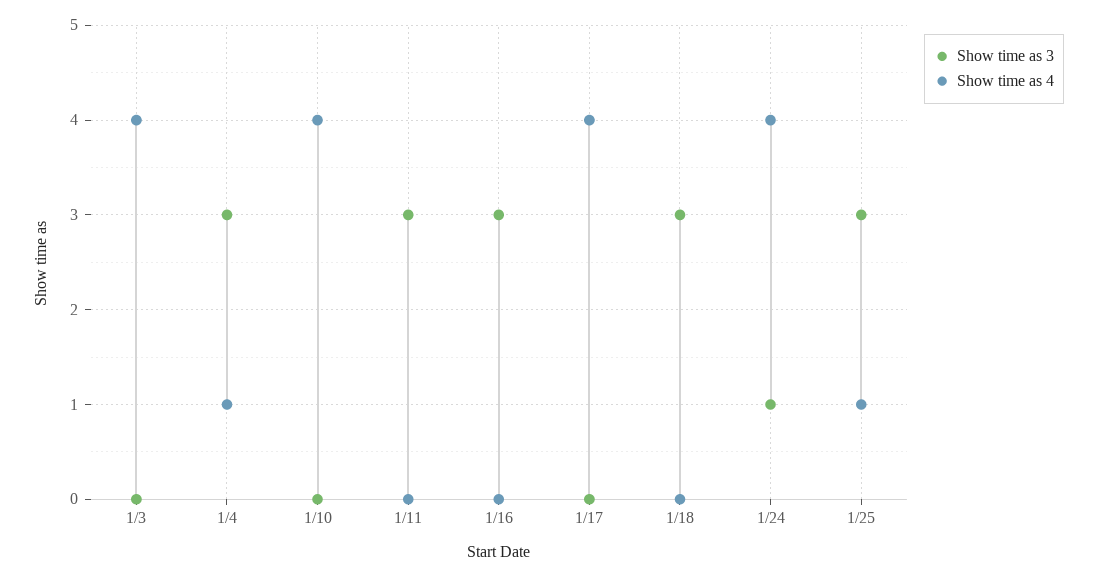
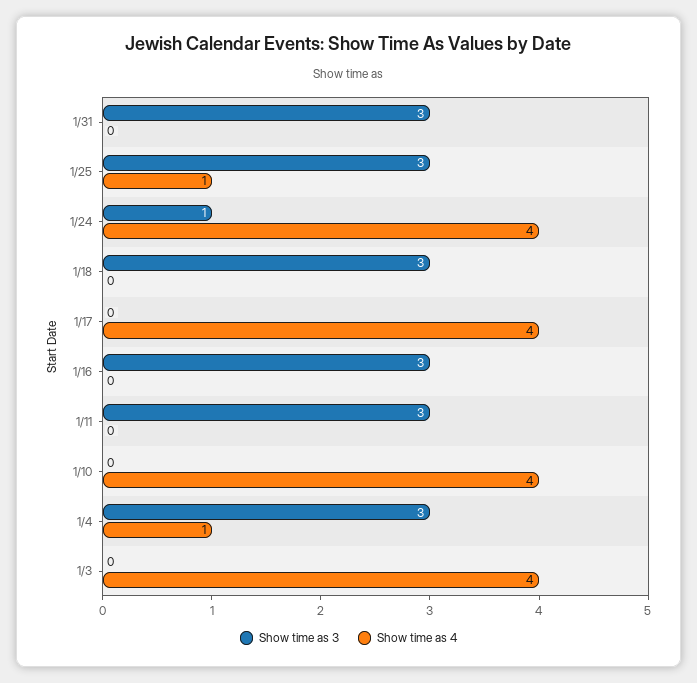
Show time as 3, 1/31: none -> 3
Show time as 4, 1/31: none -> 0

